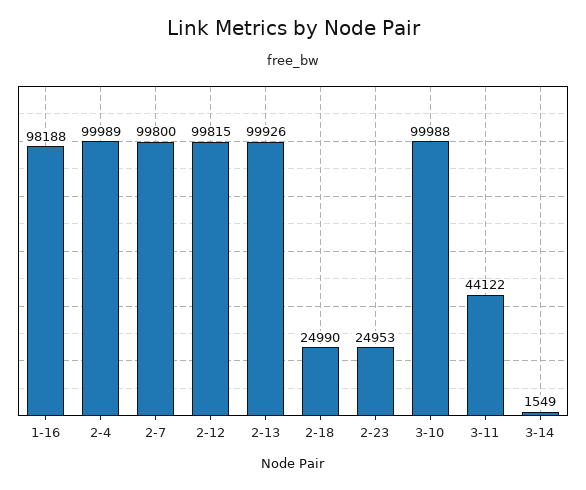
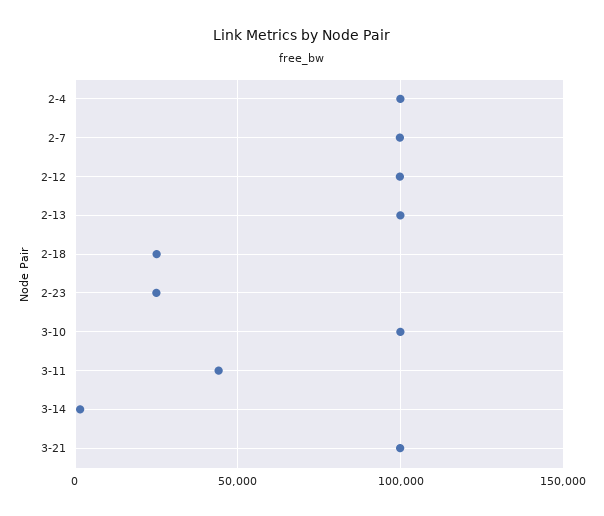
1-16: 98188 -> none
3-21: none -> 100000

